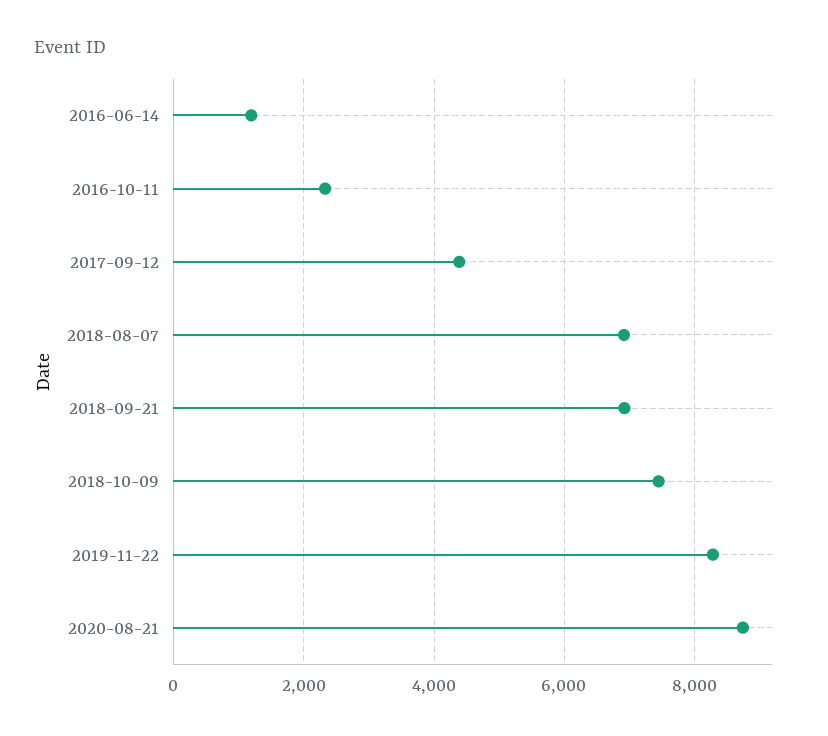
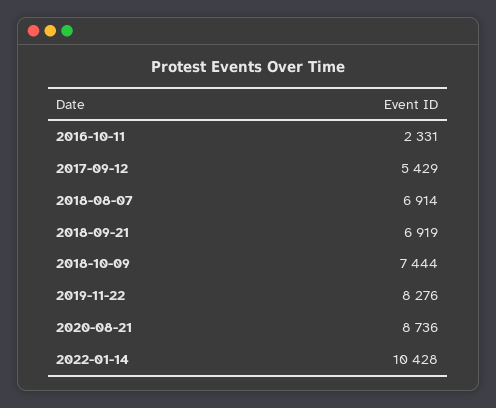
2016-06-14: 1200 -> none
2017-09-12: 4400 -> 5429
2022-01-14: none -> 10428

